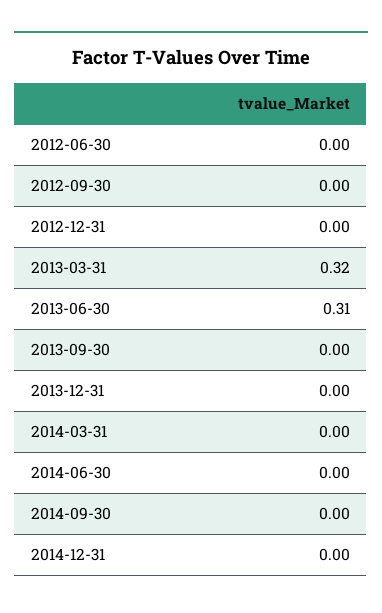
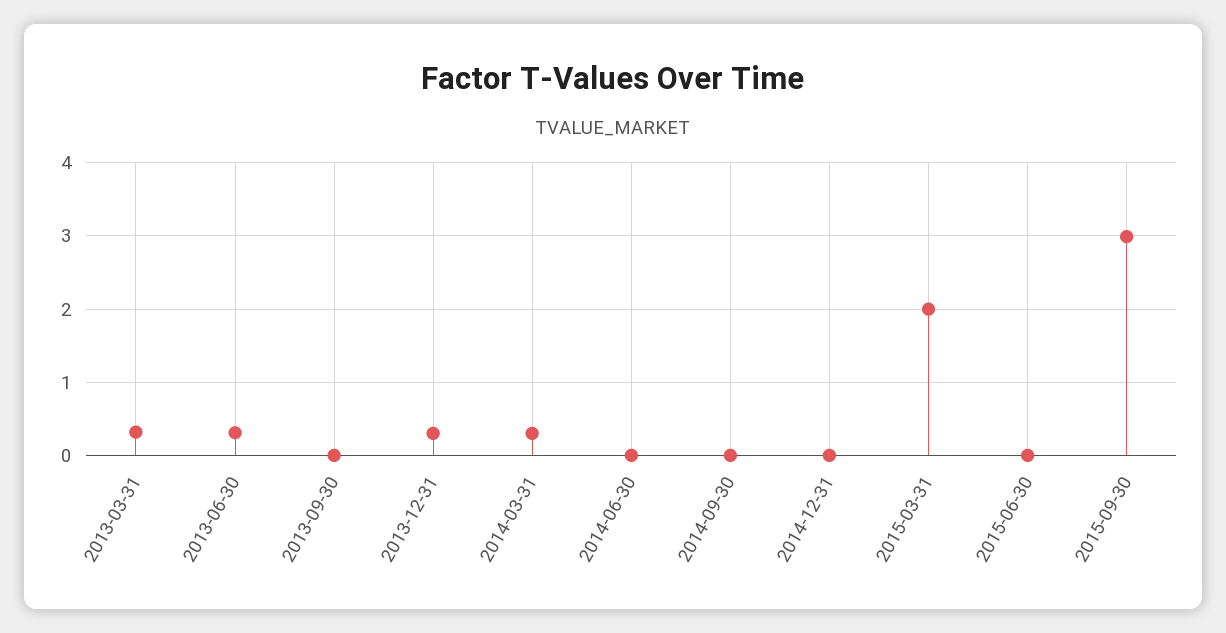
2012-06-30: 0 -> none
2012-09-30: 0 -> none
2012-12-31: 0 -> none
2013-12-31: 0 -> 0.3
2014-03-31: 0 -> 0.3
2015-03-31: none -> 2
2015-06-30: none -> 0
2015-09-30: none -> 3

